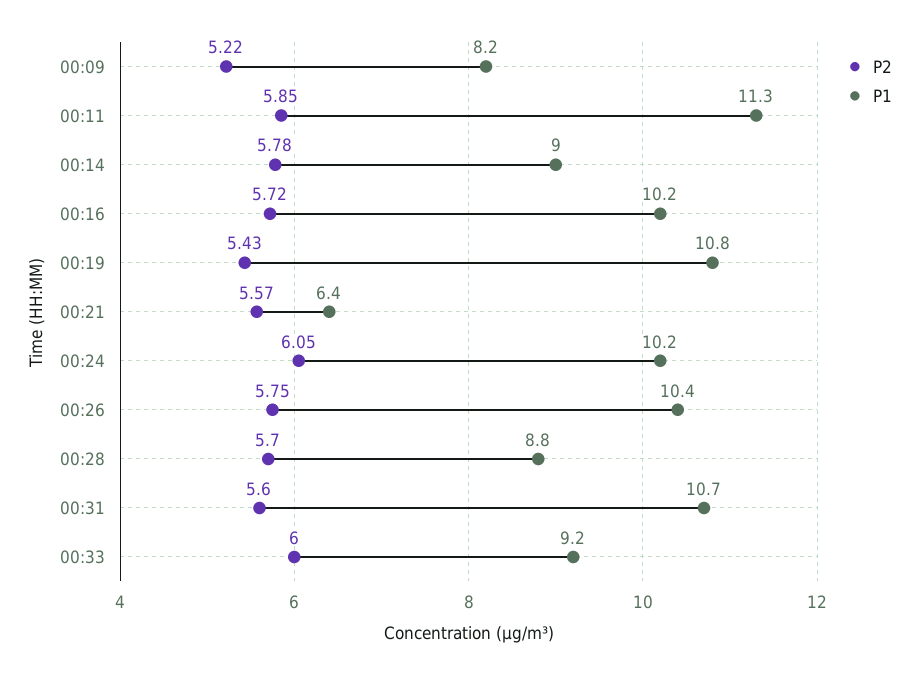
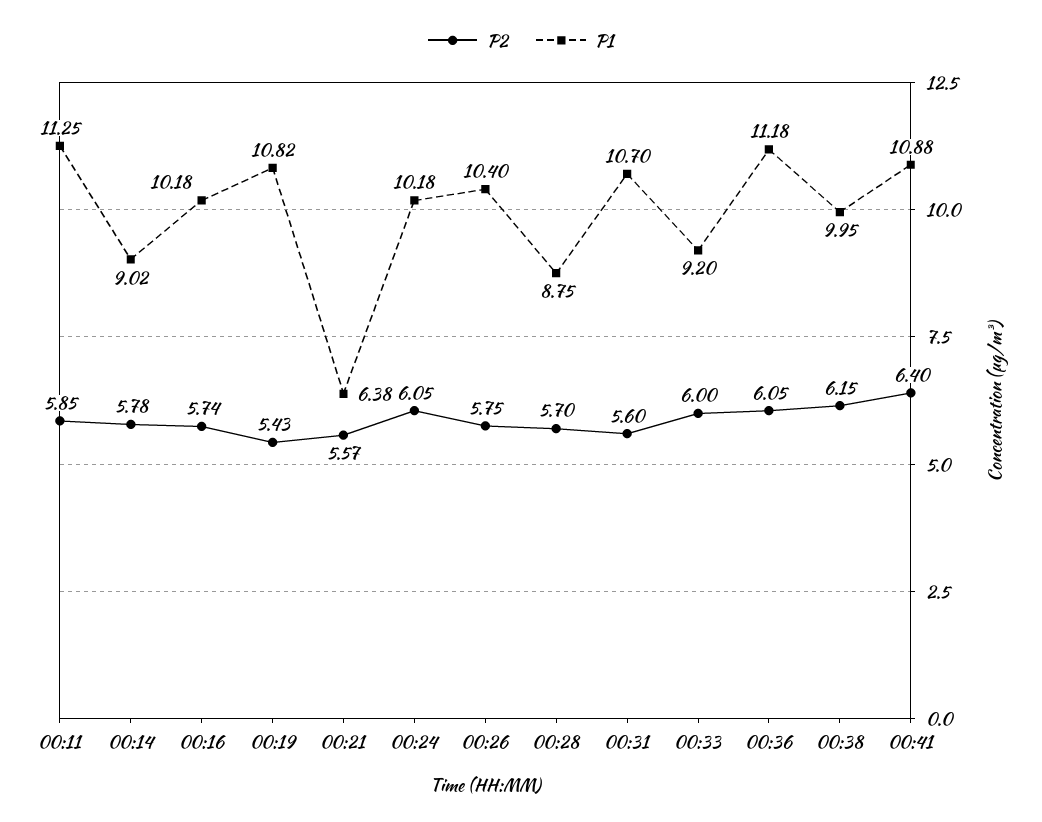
P2, 00:09: 5.22 -> none
P1, 00:09: 8.2 -> none
P2, 00:16: 5.72 -> 5.74
P2, 00:36: none -> 6.05
P1, 00:36: none -> 11.18
P2, 00:38: none -> 6.15
P1, 00:38: none -> 9.95
P2, 00:41: none -> 6.4
P1, 00:41: none -> 10.88

